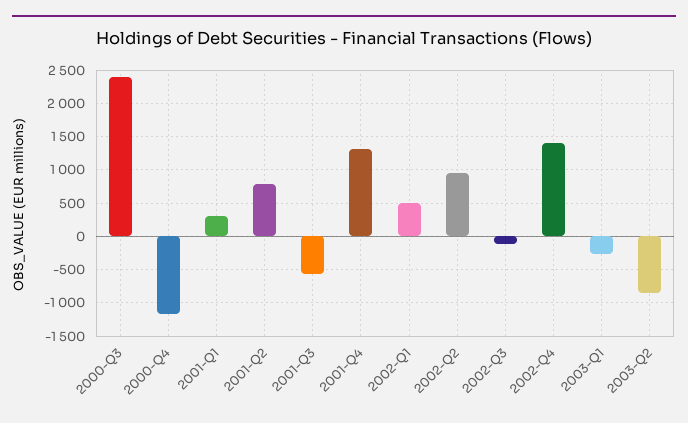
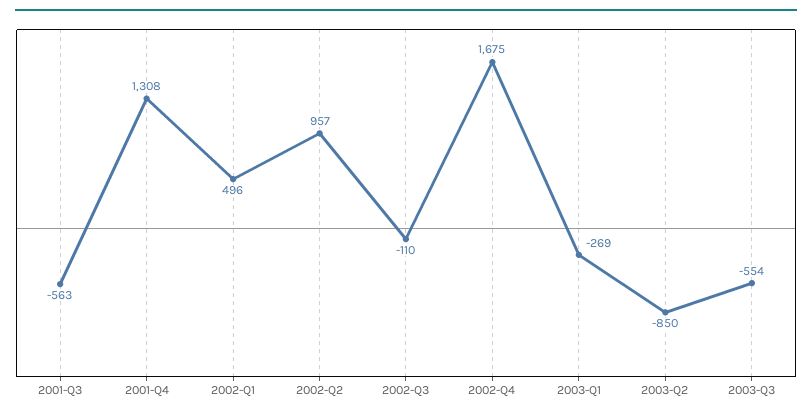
2000-Q3: 2400 -> none
2000-Q4: -1200 -> none
2001-Q1: 300 -> none
2001-Q2: 800 -> none
2002-Q4: 1400 -> 1675
2003-Q3: none -> -554

